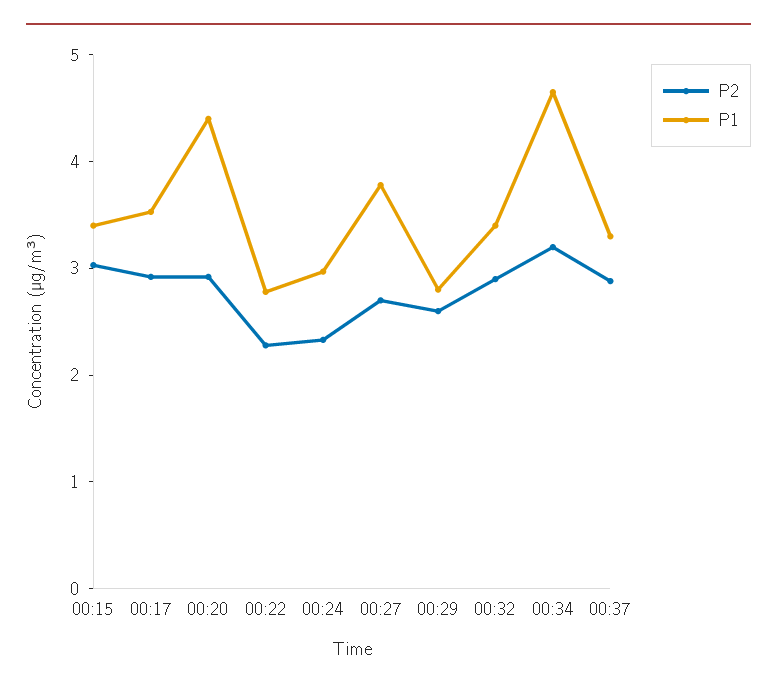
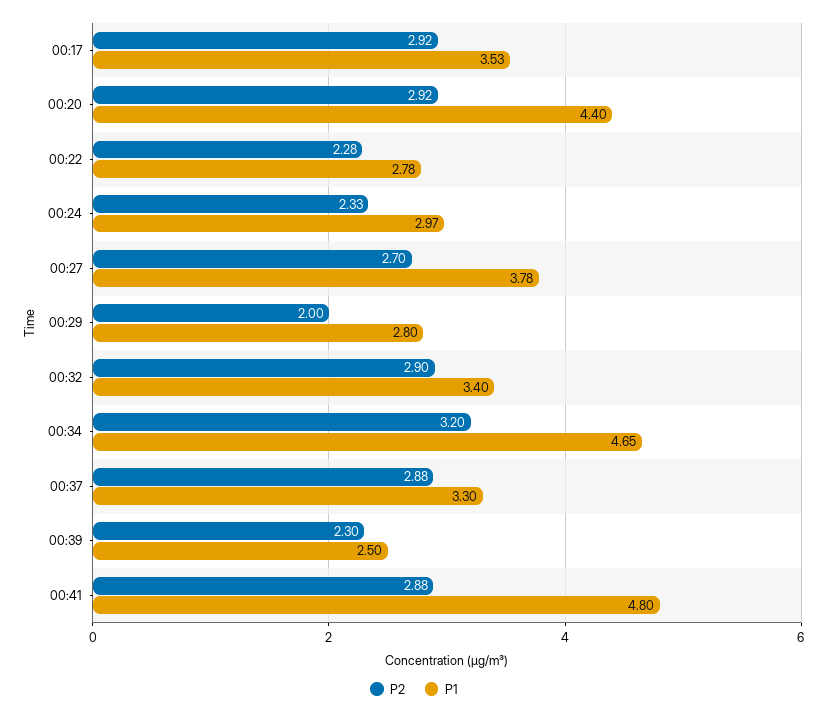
P2, 00:15: 3 -> none
P1, 00:15: 3.4 -> none
P2, 00:29: 2.6 -> 2
P2, 00:39: none -> 2.3
P1, 00:39: none -> 2.5
P2, 00:41: none -> 2.88
P1, 00:41: none -> 4.8

